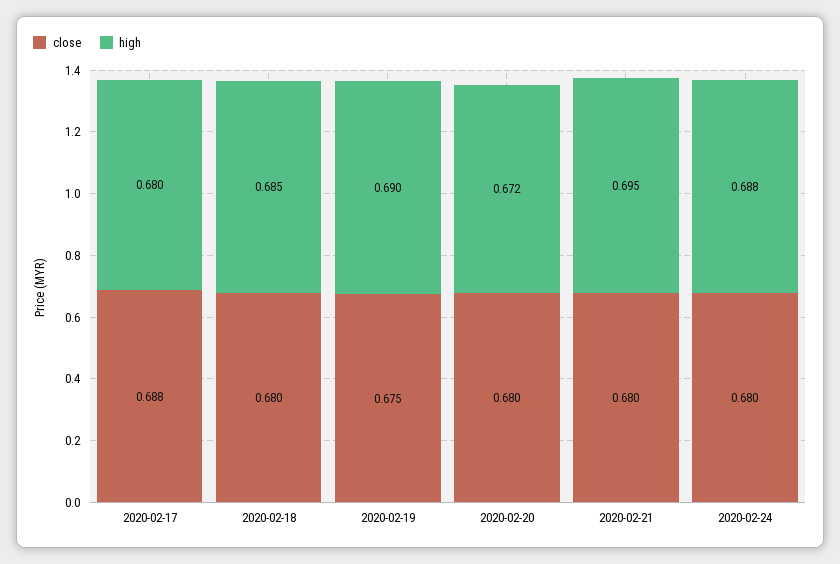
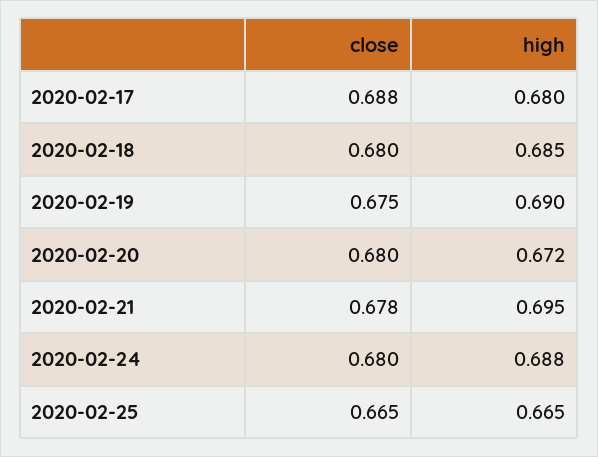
close, 2020-02-21: 0.68 -> 0.678
close, 2020-02-25: none -> 0.665
high, 2020-02-25: none -> 0.665

